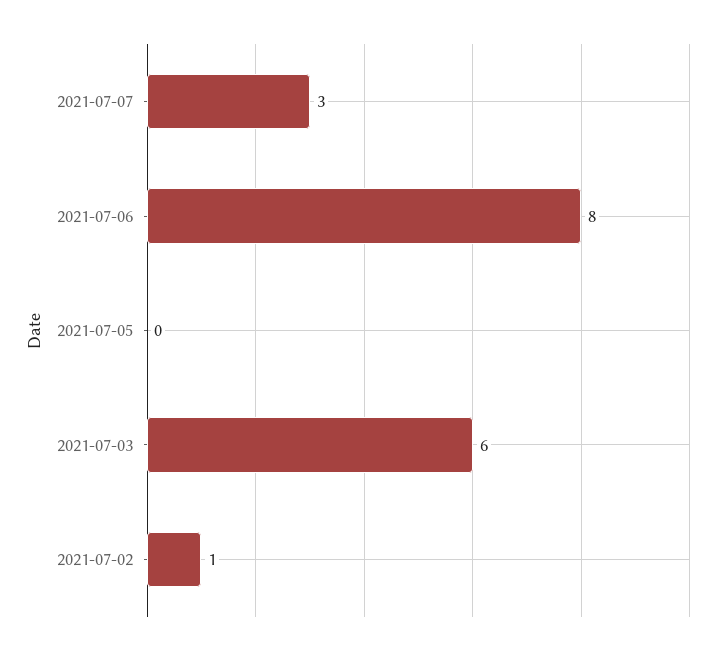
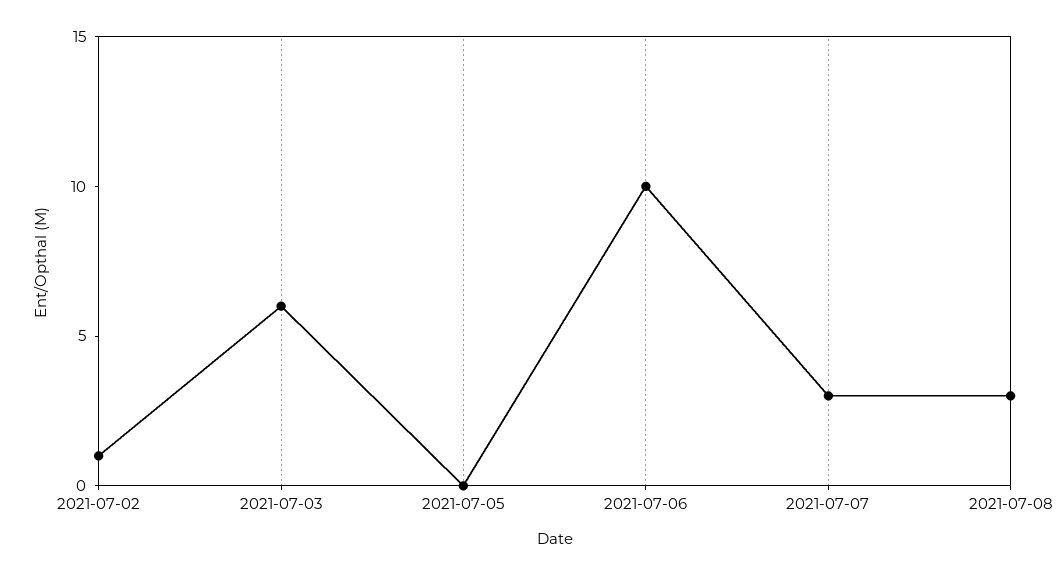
2021-07-06: 8 -> 10
2021-07-08: none -> 3

